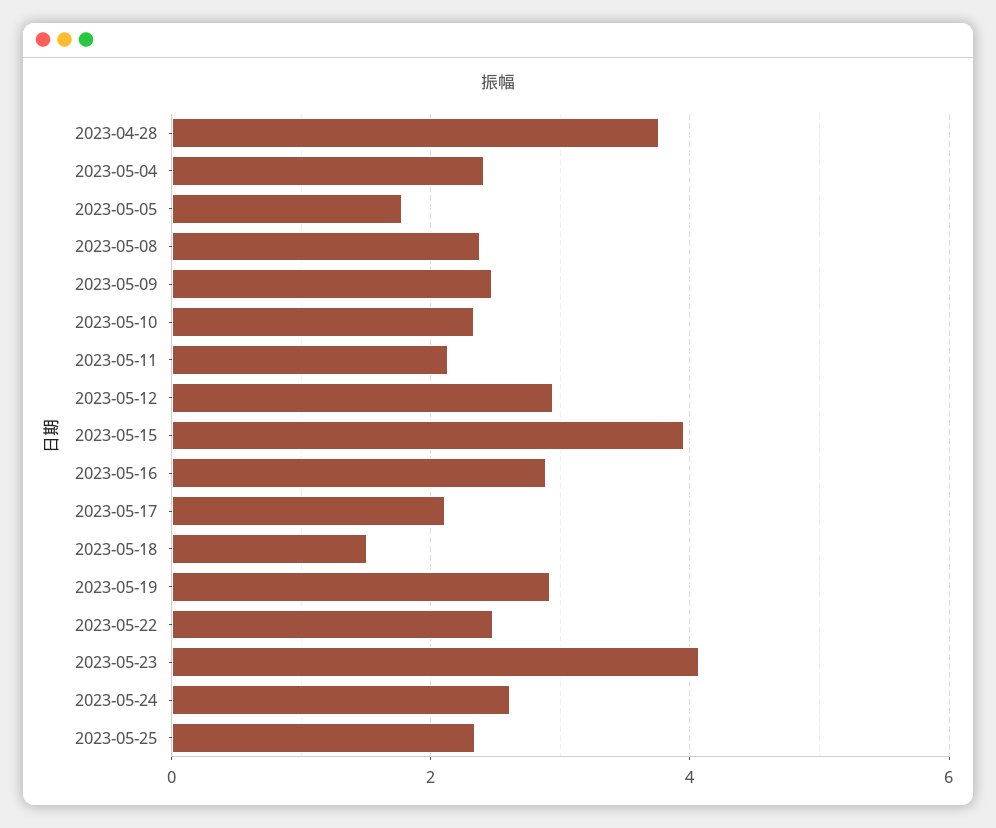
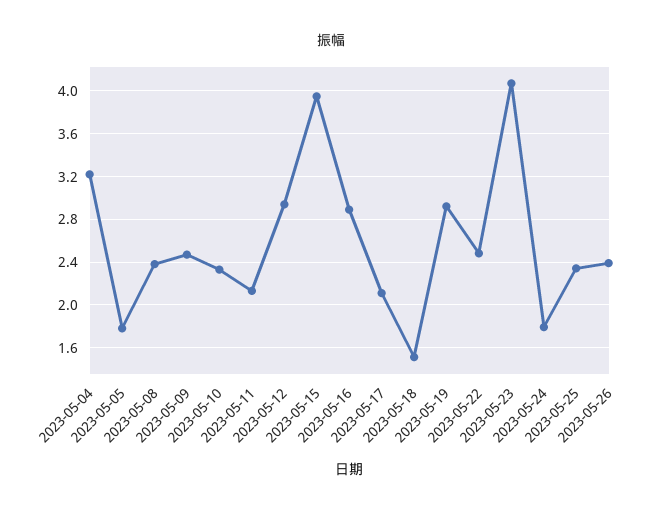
2023-04-28: 3.8 -> none
2023-05-04: 2.4 -> 3.2
2023-05-24: 2.6 -> 1.8
2023-05-26: none -> 2.4

